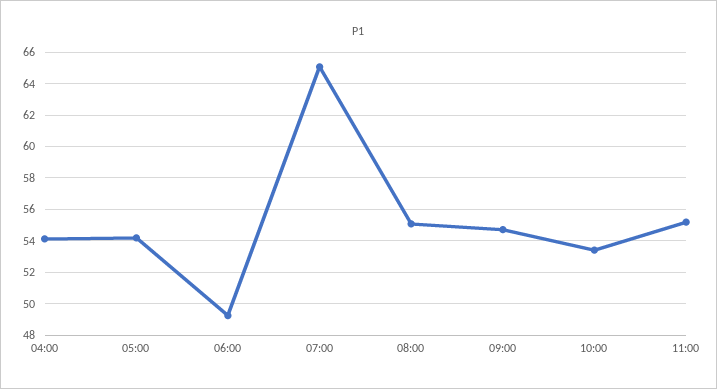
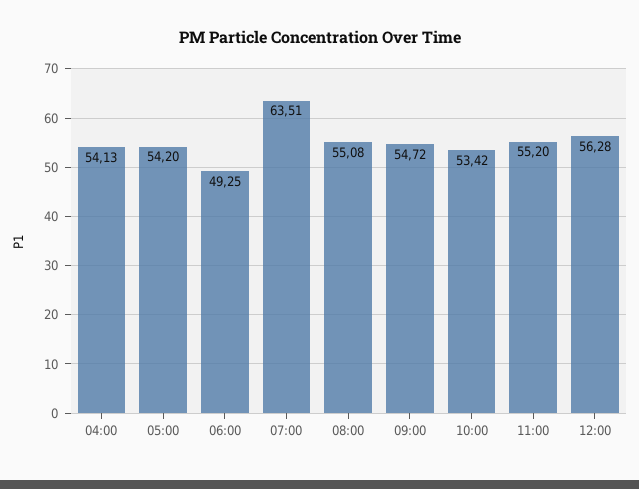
07:00: 65 -> 63.51
12:00: none -> 56.28

